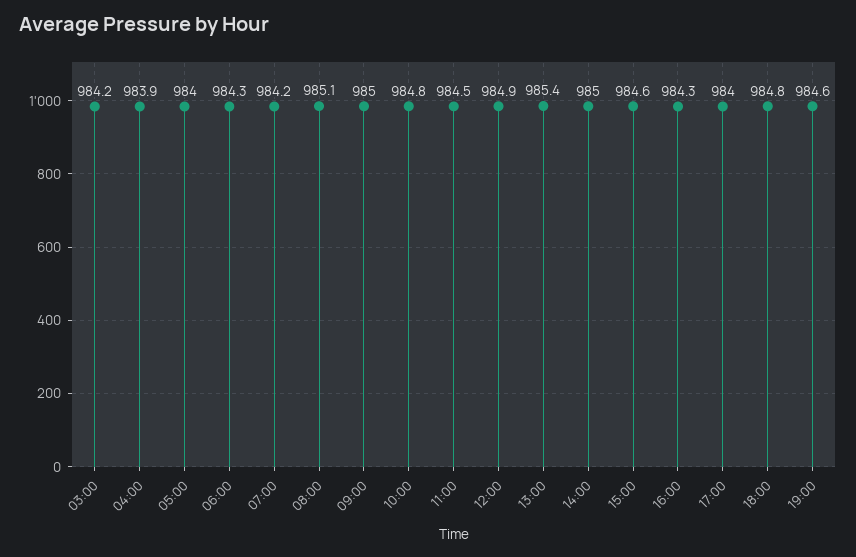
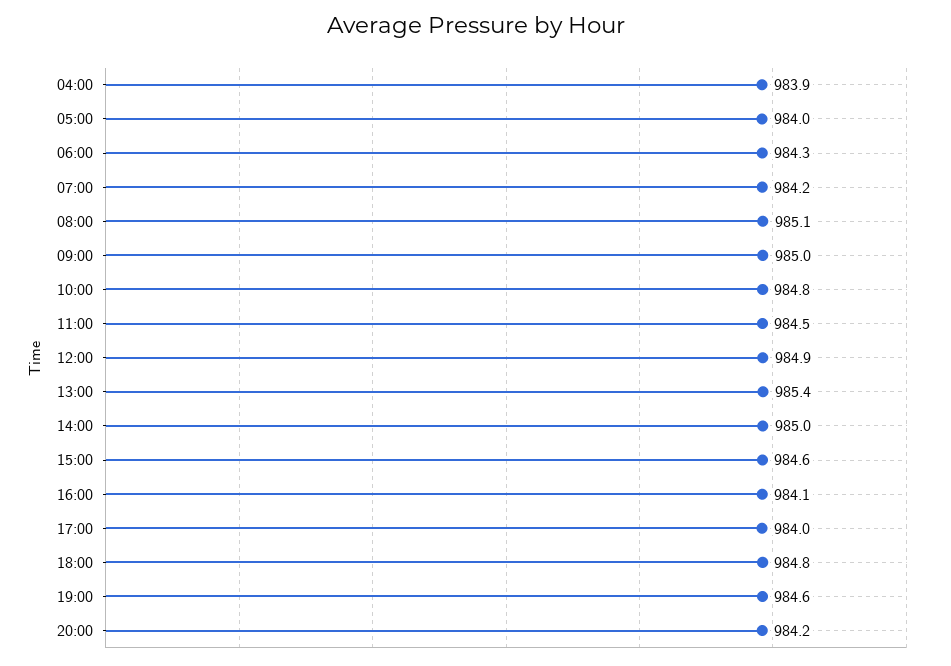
03:00: 984.2 -> none
16:00: 984.3 -> 984.1
20:00: none -> 984.2

